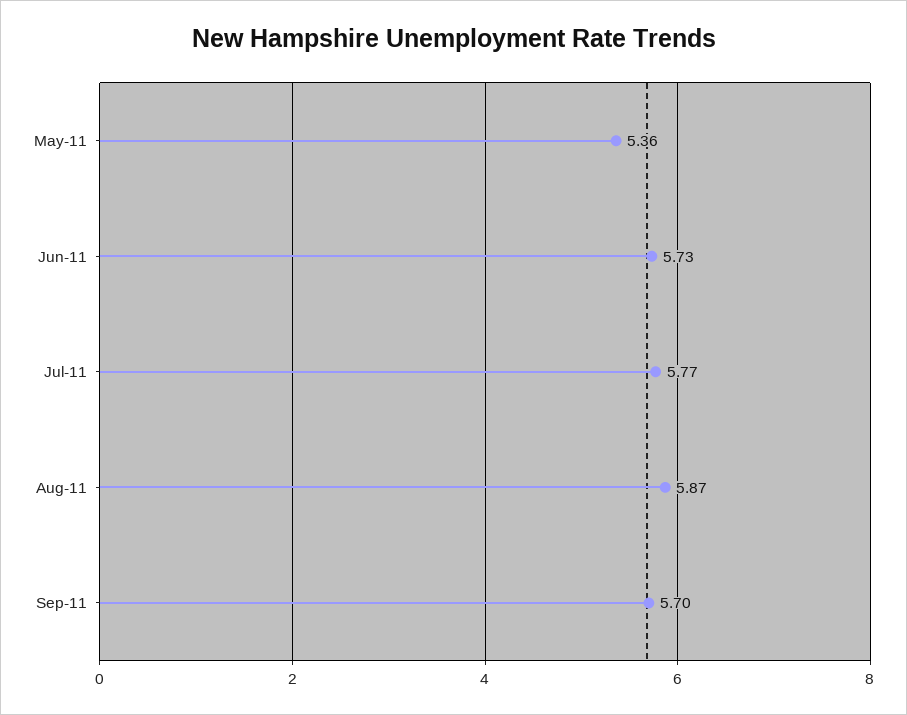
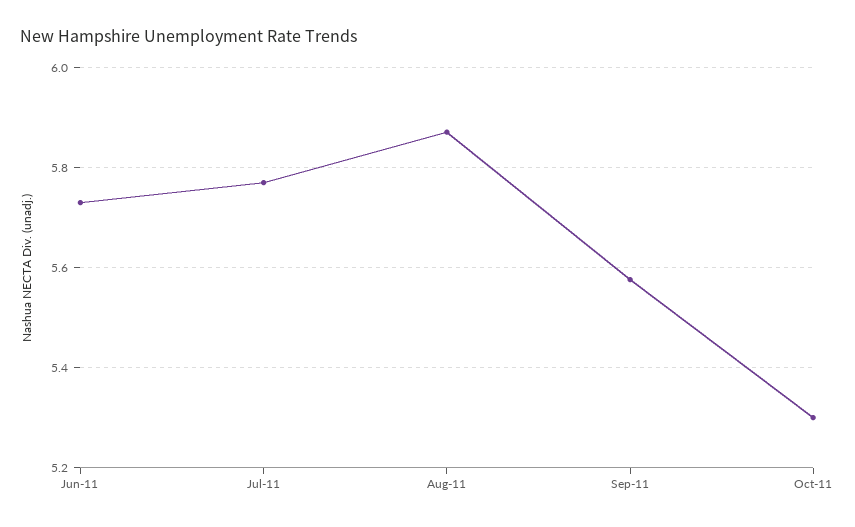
May-11: 5.36 -> none
Sep-11: 5.7 -> 5.58
Oct-11: none -> 5.3

